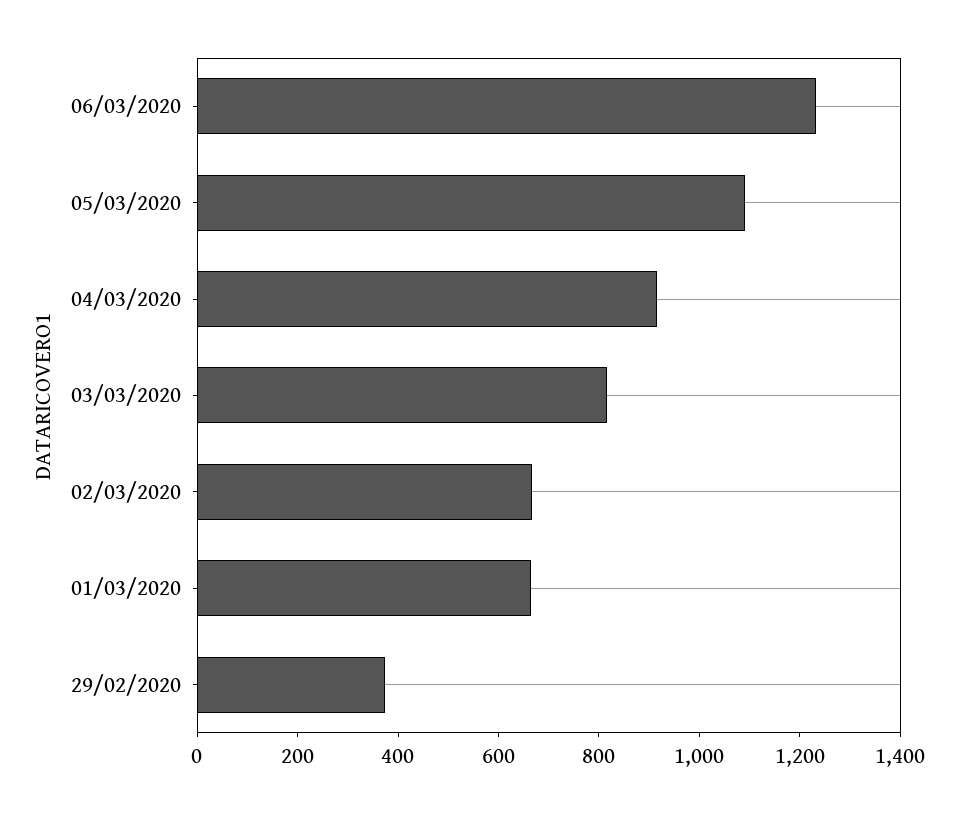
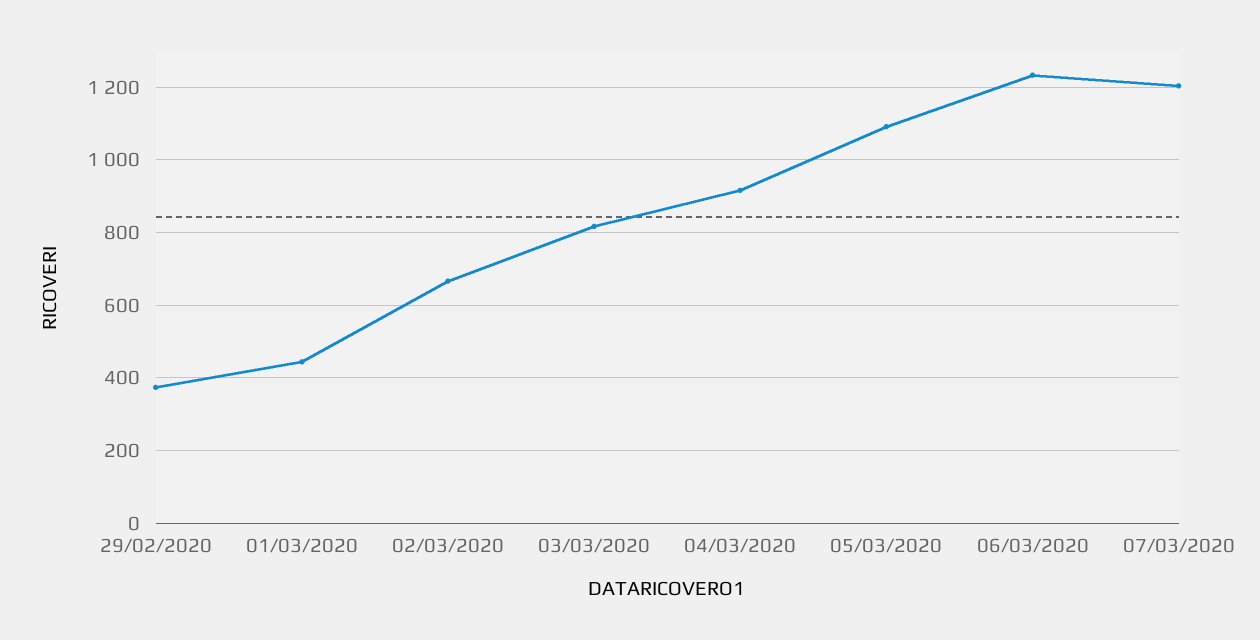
01/03/2020: 650 -> 440
07/03/2020: none -> 1200

